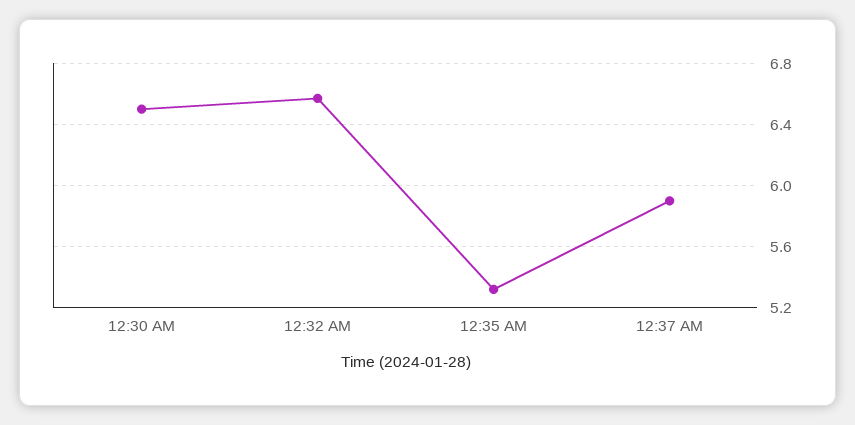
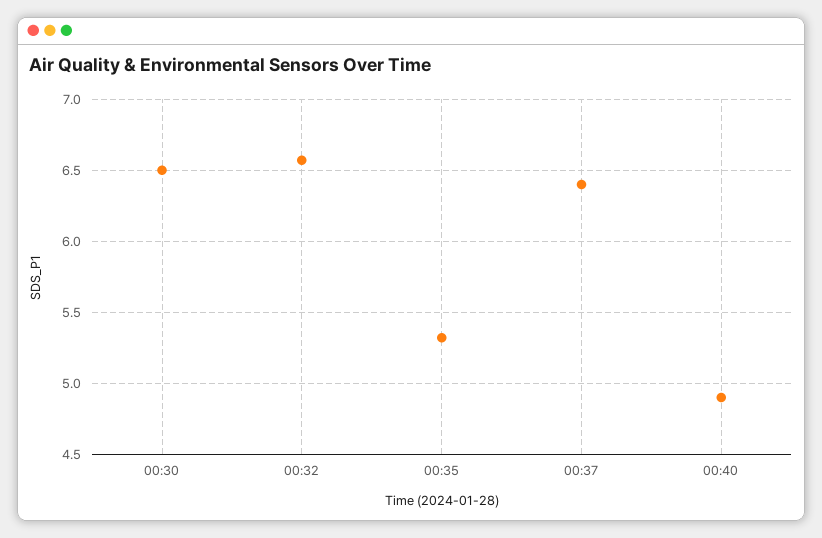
12:37 AM: 5.9 -> 6.4
00:40: none -> 4.9

